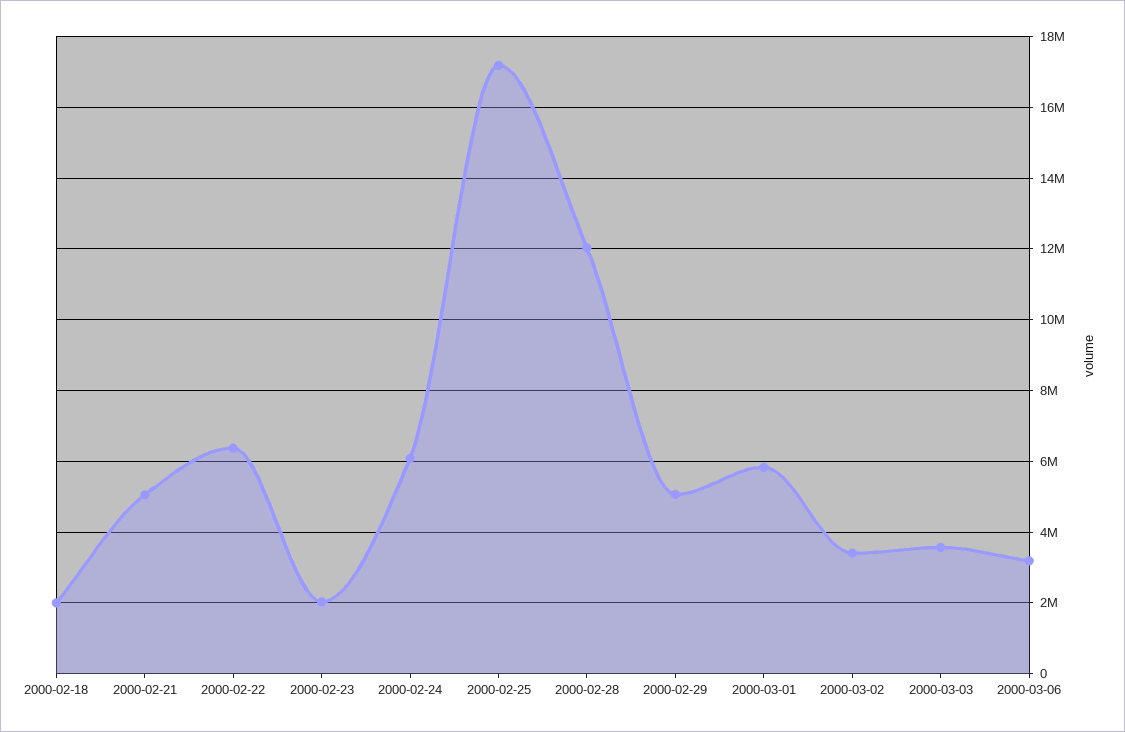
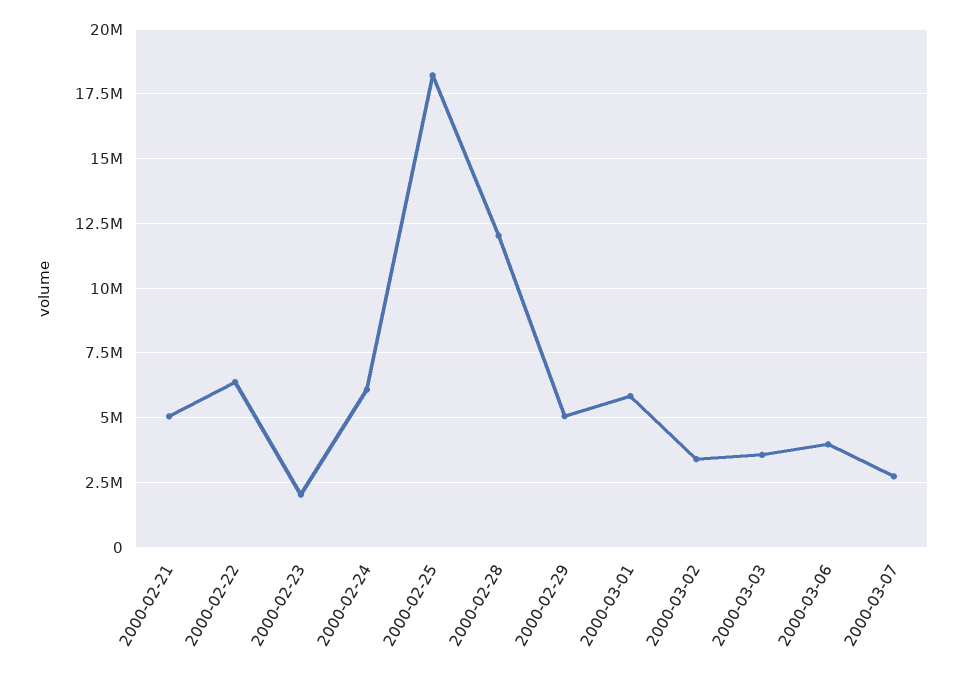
2000-02-18: 2000000 -> none
2000-02-25: 17200000 -> 18250000
2000-03-06: 3200000 -> 4000000
2000-03-07: none -> 2750000

